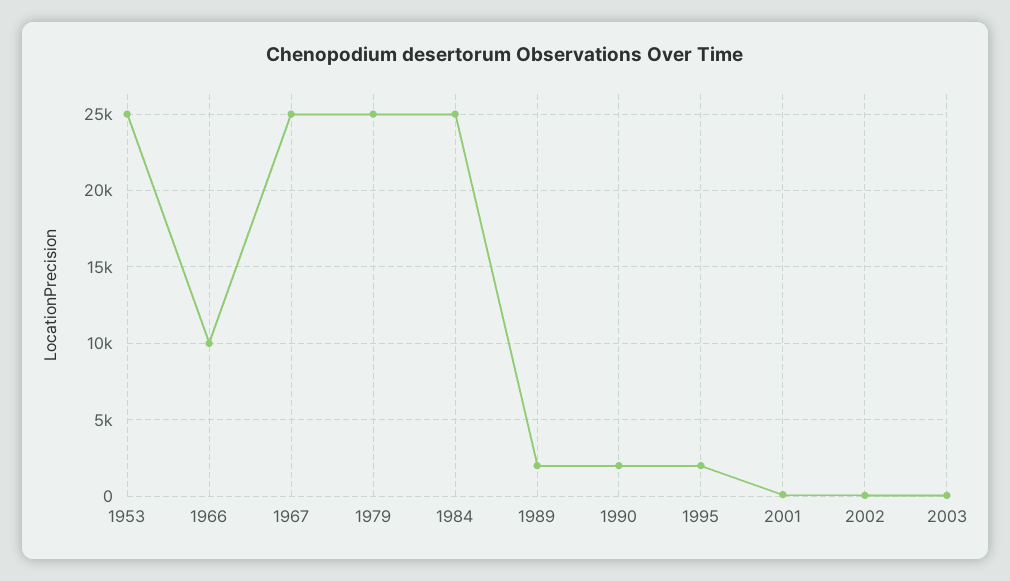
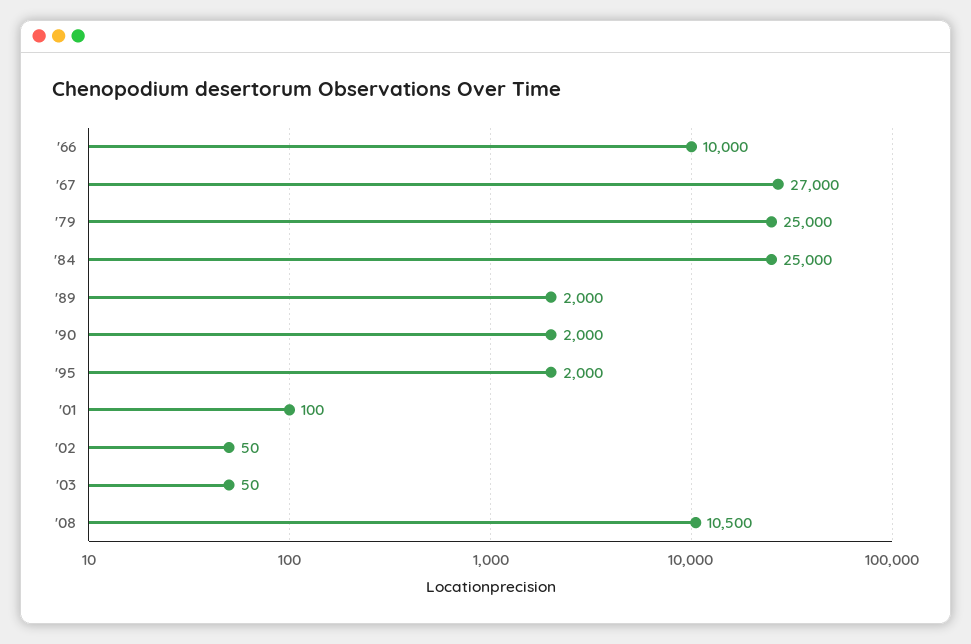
1953: 25000 -> none
1967: 25000 -> 27000
'08: none -> 10500

